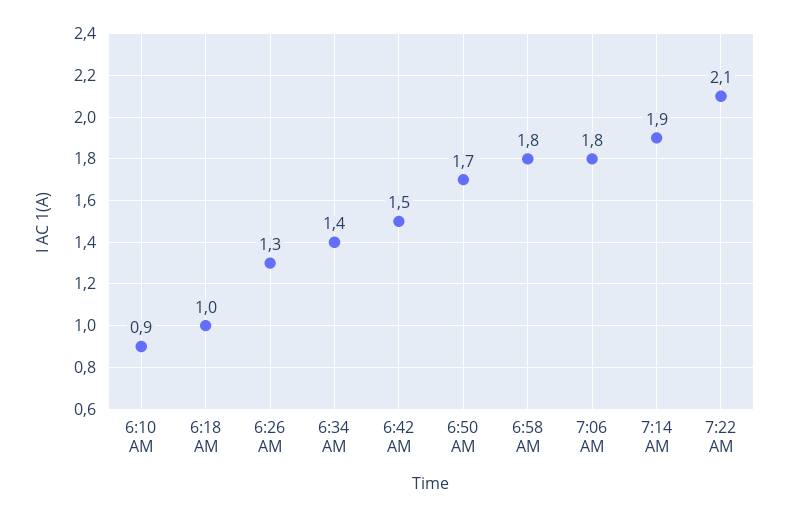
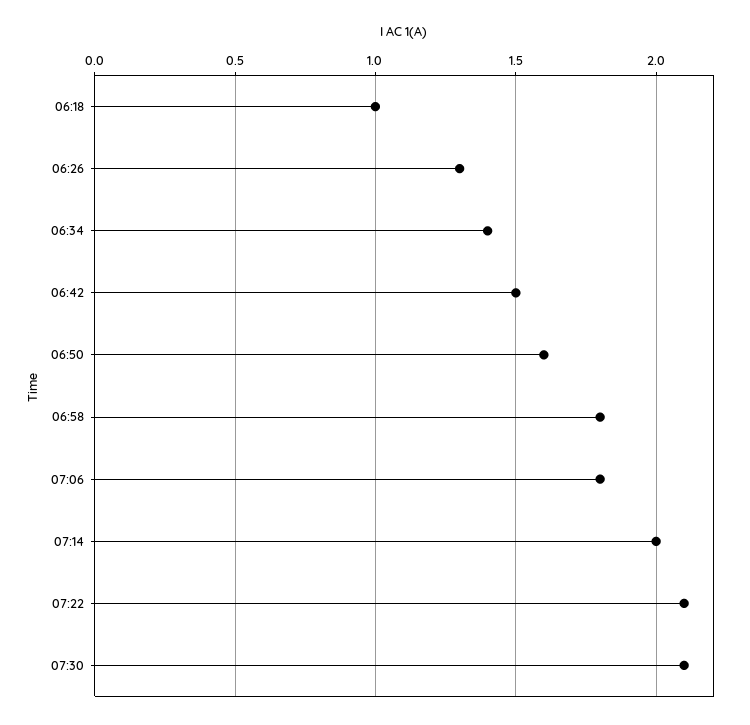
6:10 AM: 0.9 -> none
6:50 AM: 1.7 -> 1.6
7:14 AM: 1.9 -> 2
07:30: none -> 2.1

